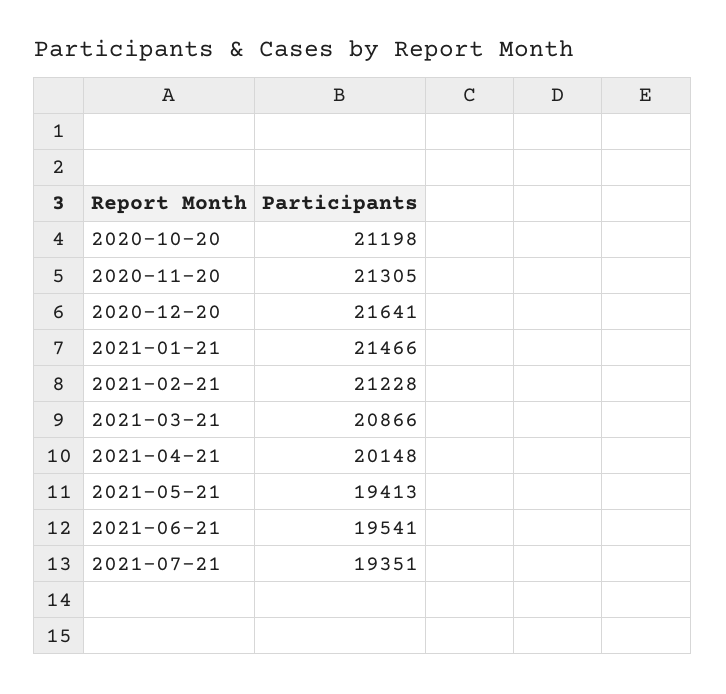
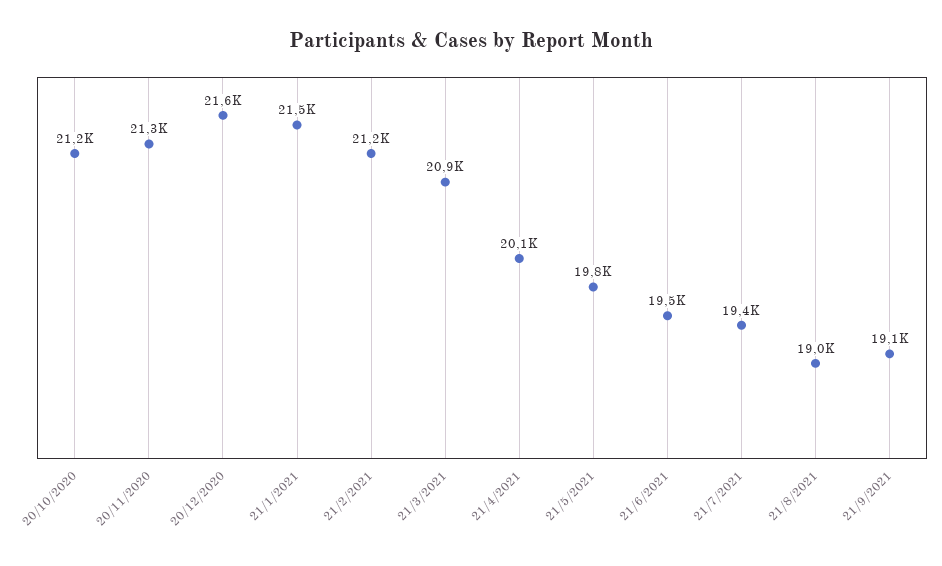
2021-05-21: 19413 -> 19800
21/8/2021: none -> 19000
21/9/2021: none -> 19100

